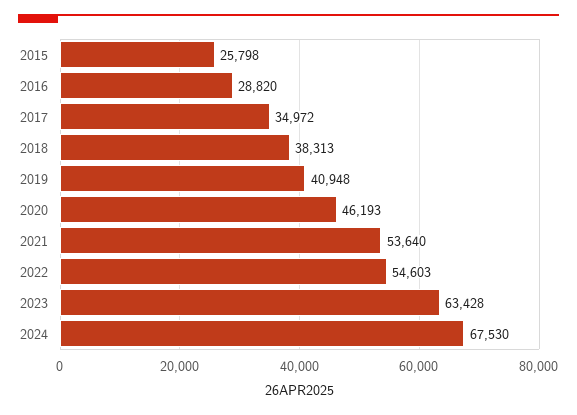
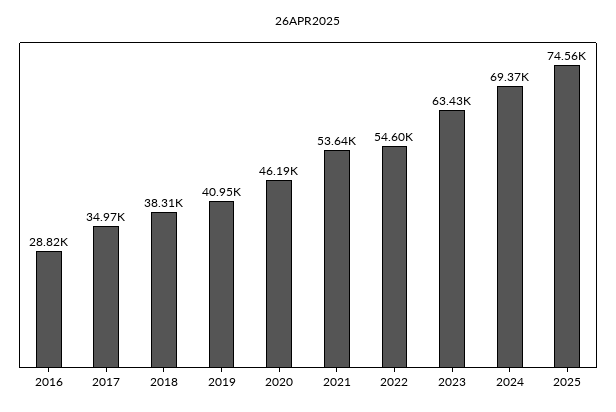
2015: 25798 -> none
2024: 67530 -> 69370
2025: none -> 74560

